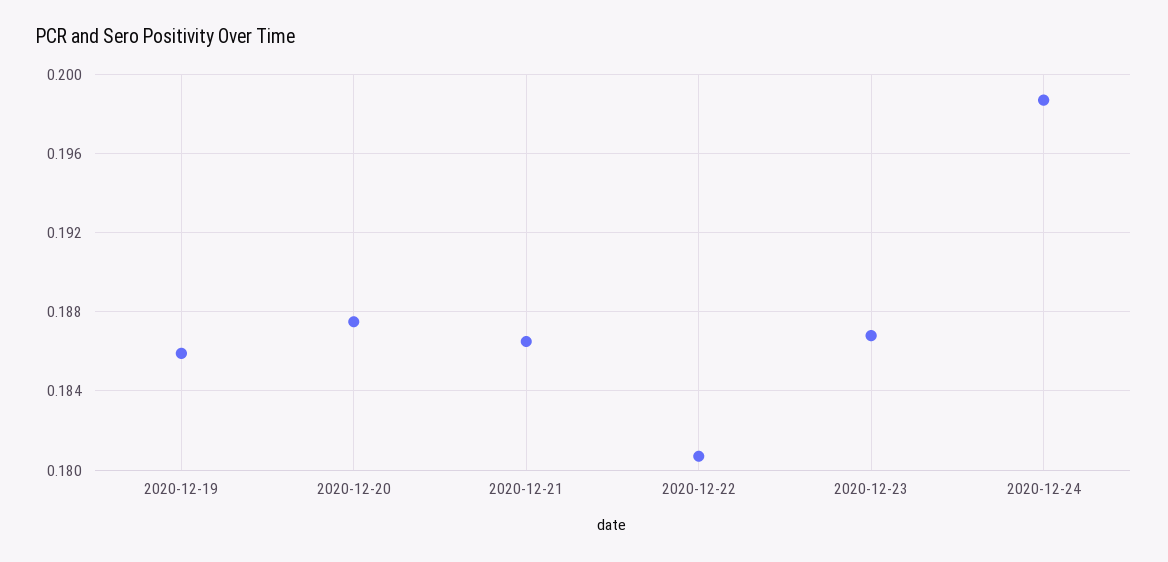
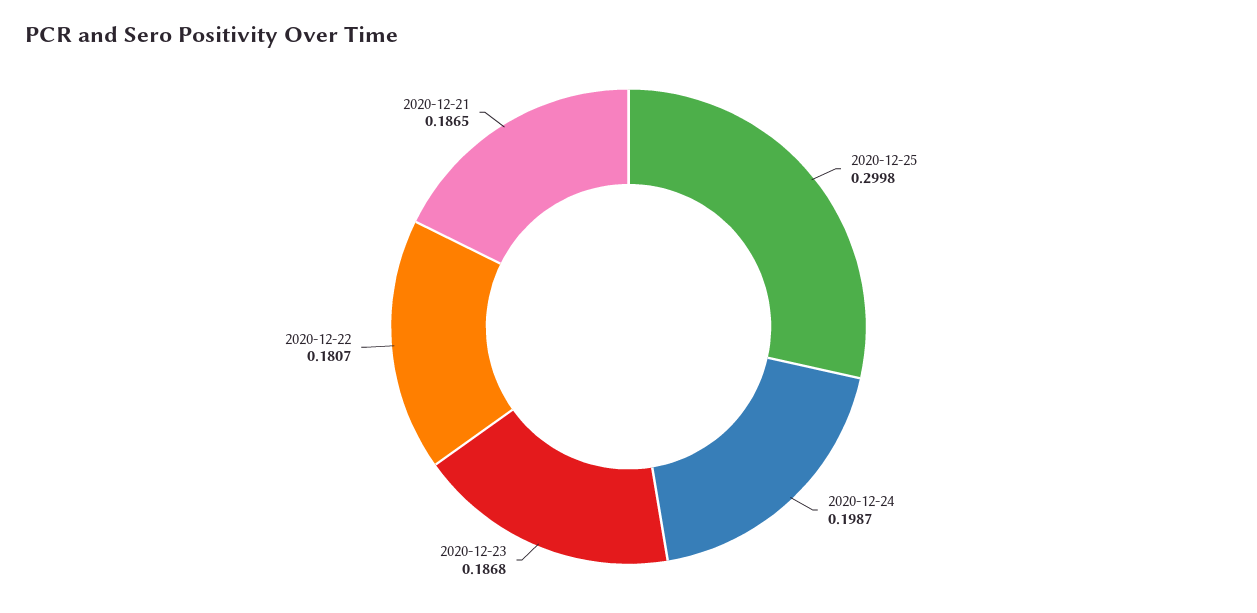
2020-12-19: 0.186 -> none
2020-12-20: 0.1875 -> none
2020-12-25: none -> 0.2998

